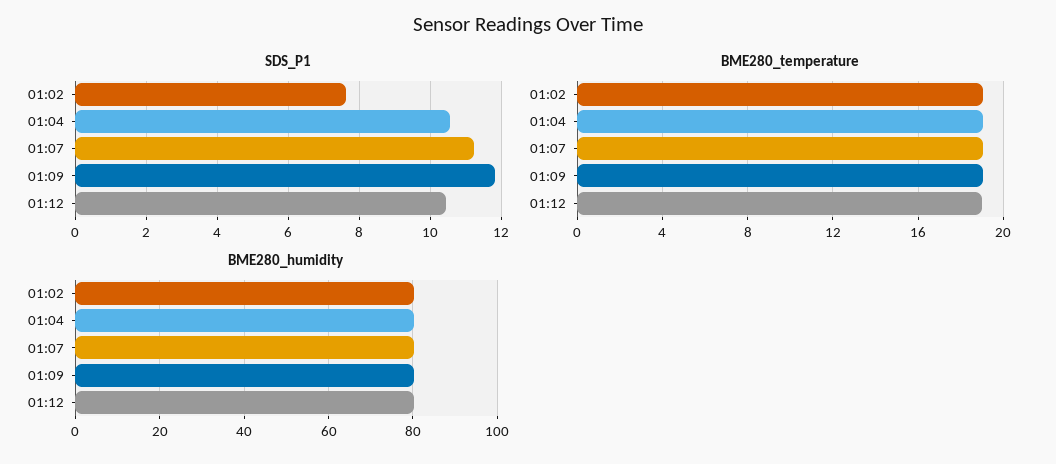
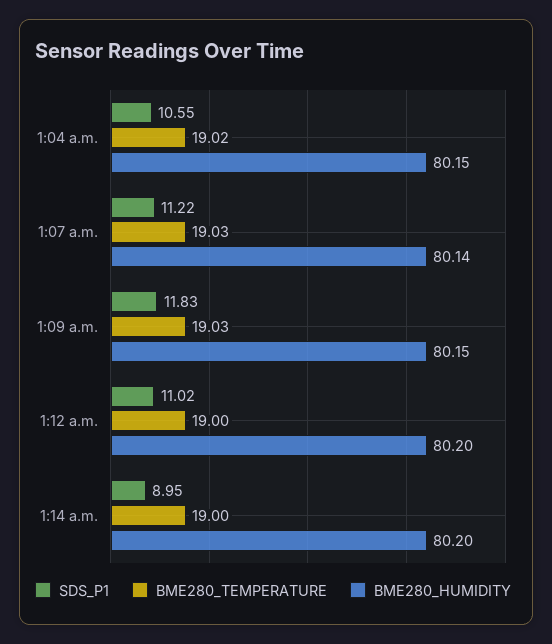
SDS_P1, 01:02: 7.6 -> none
SDS_P1, 01:12: 10.4 -> 11.02
BME280_temperature, 01:02: 19 -> none
BME280_humidity, 01:02: 80 -> none
SDS_P1, 1:14 a.m.: none -> 8.95
BME280_temperature, 1:14 a.m.: none -> 19
BME280_humidity, 1:14 a.m.: none -> 80.2

